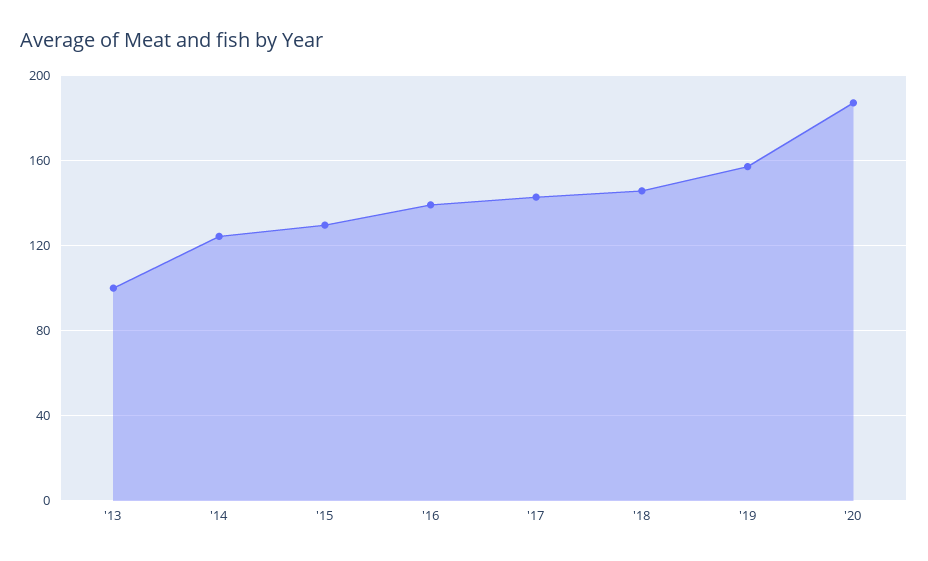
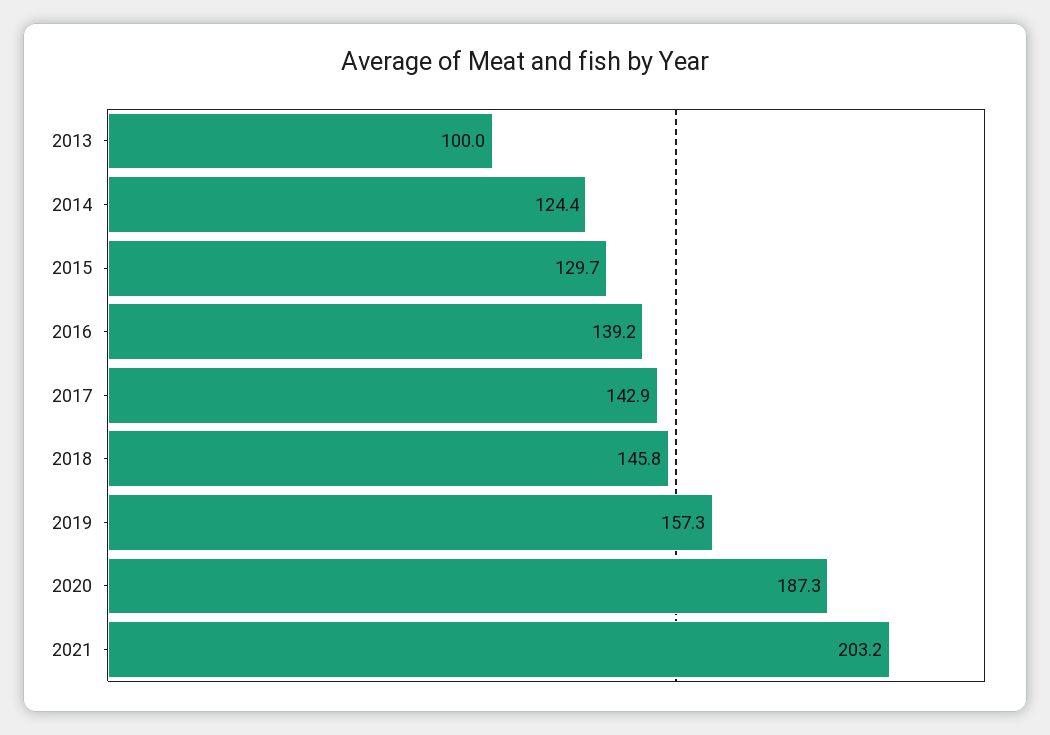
2021: none -> 203.2

